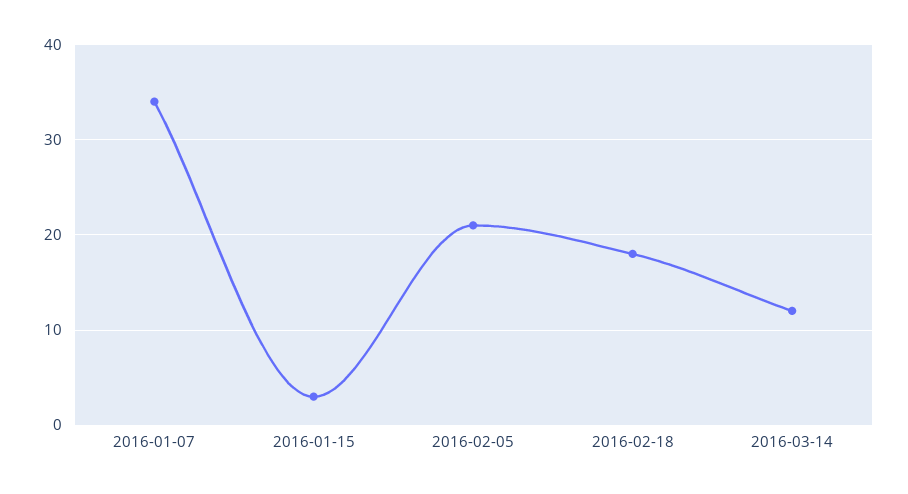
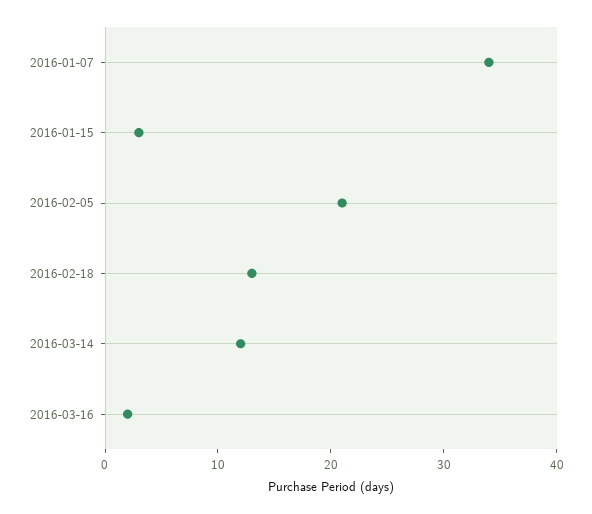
2016-02-18: 18 -> 13
2016-03-16: none -> 2

